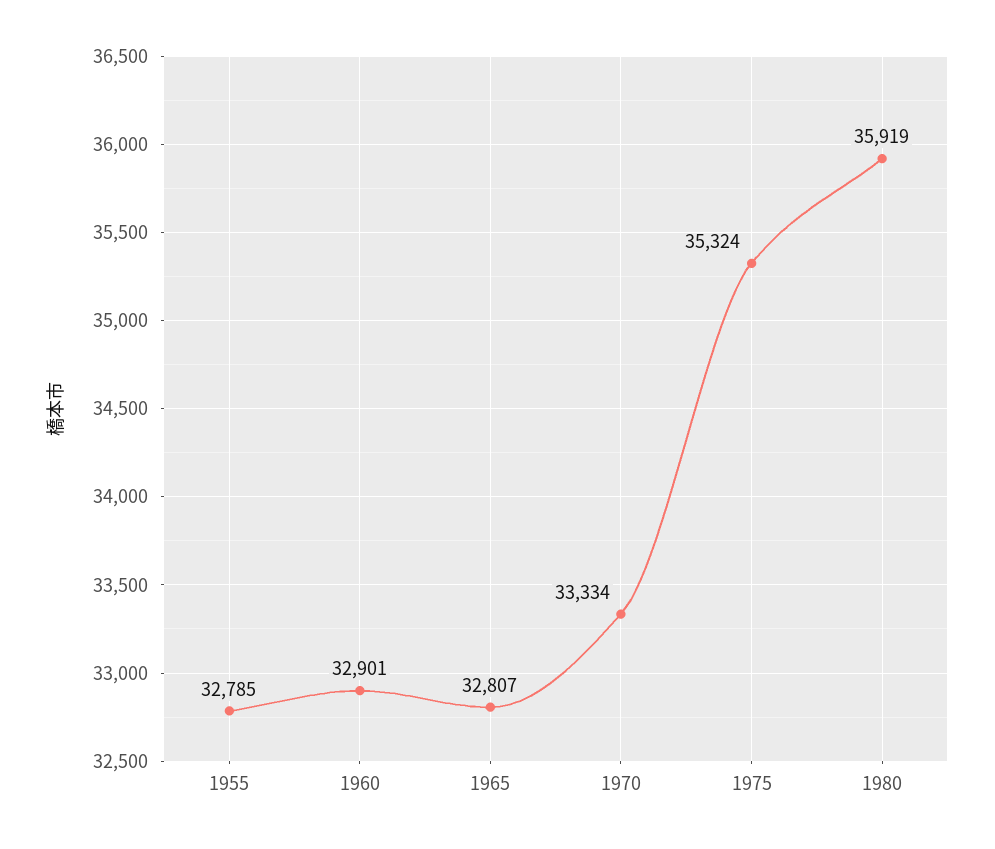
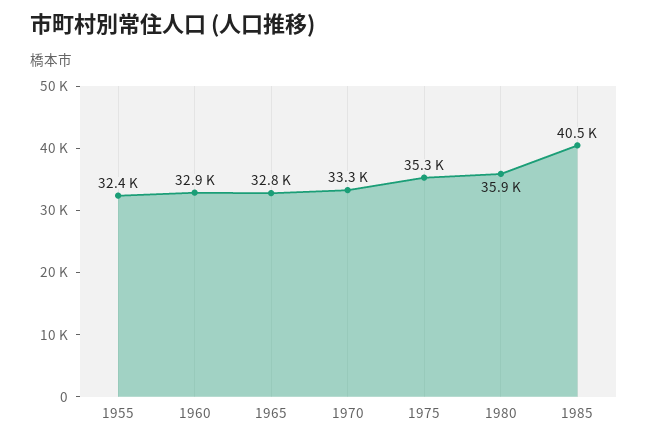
1955: 32785 -> 32400
1985: none -> 40500

